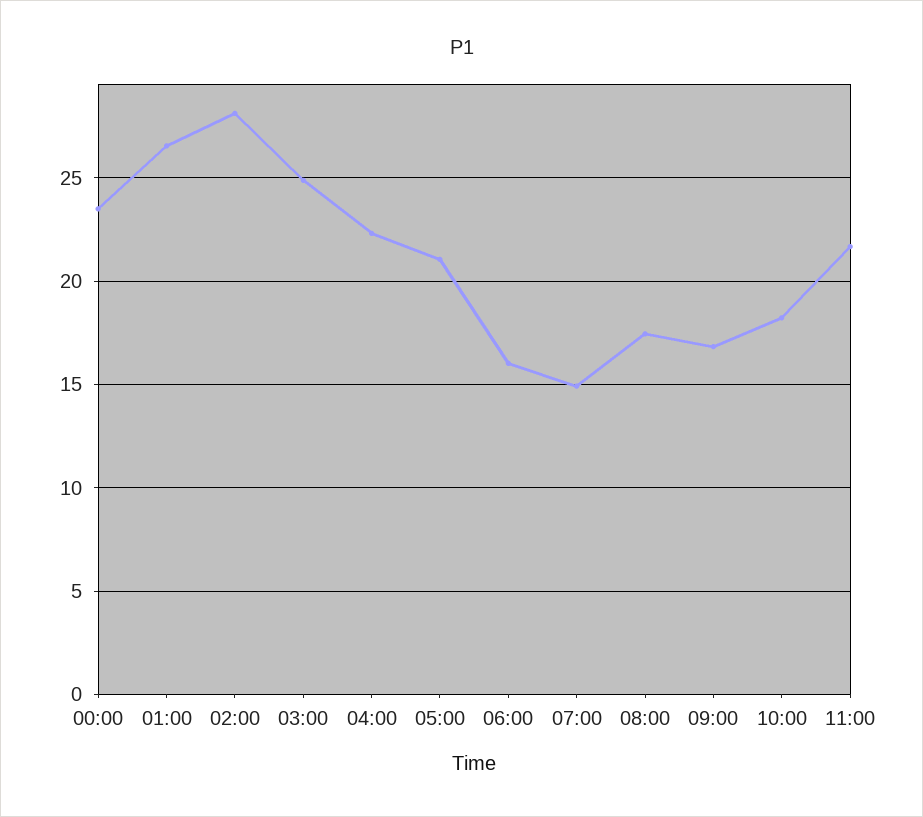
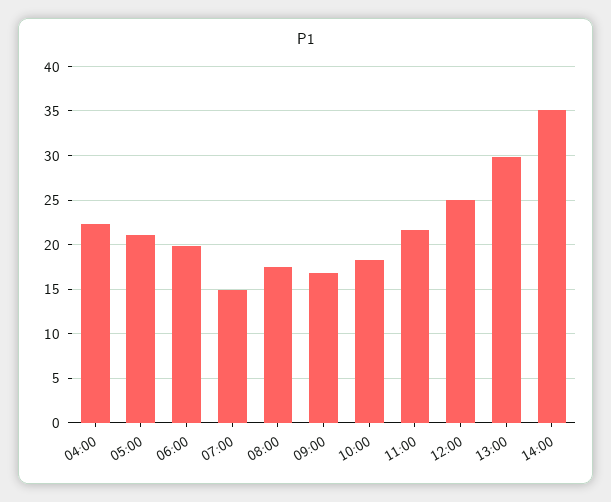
00:00: 23.5 -> none
01:00: 26.5 -> none
02:00: 28 -> none
03:00: 25 -> none
06:00: 16 -> 20
12:00: none -> 25
13:00: none -> 30
14:00: none -> 35

